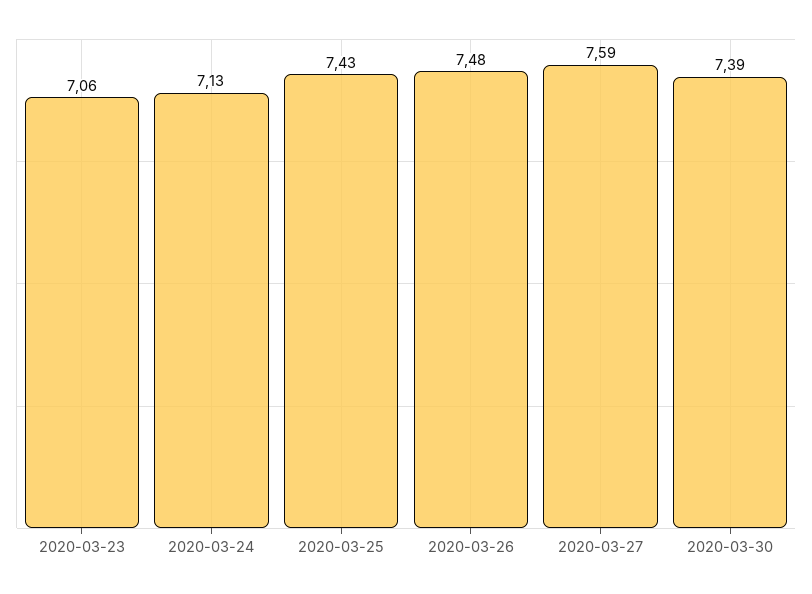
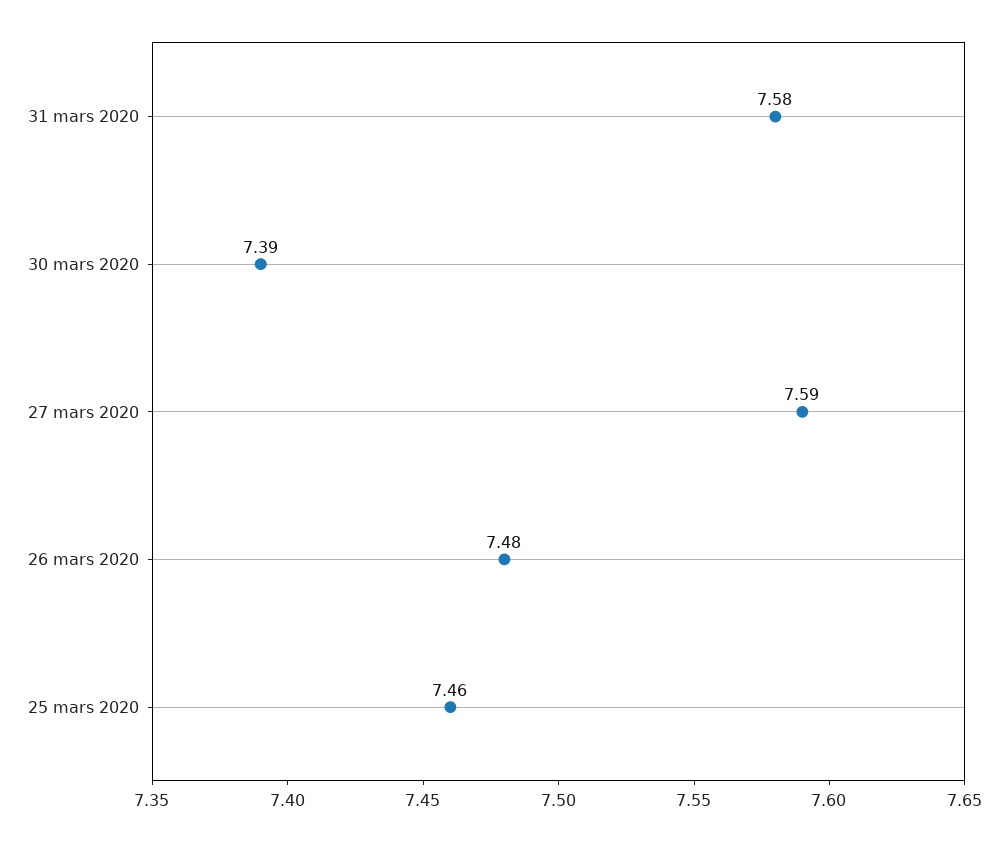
2020-03-23: 7.06 -> none
2020-03-24: 7.13 -> none
2020-03-25: 7.43 -> 7.46
31 mars 2020: none -> 7.58

